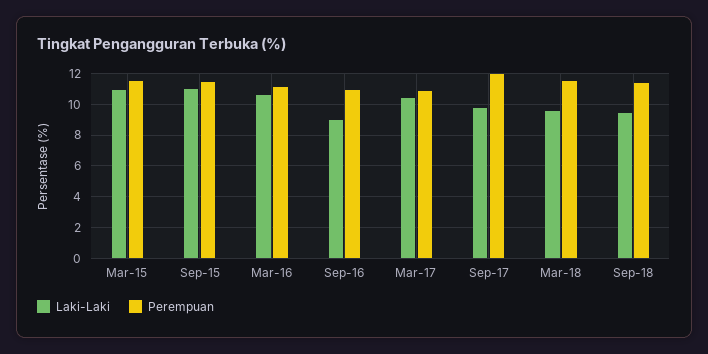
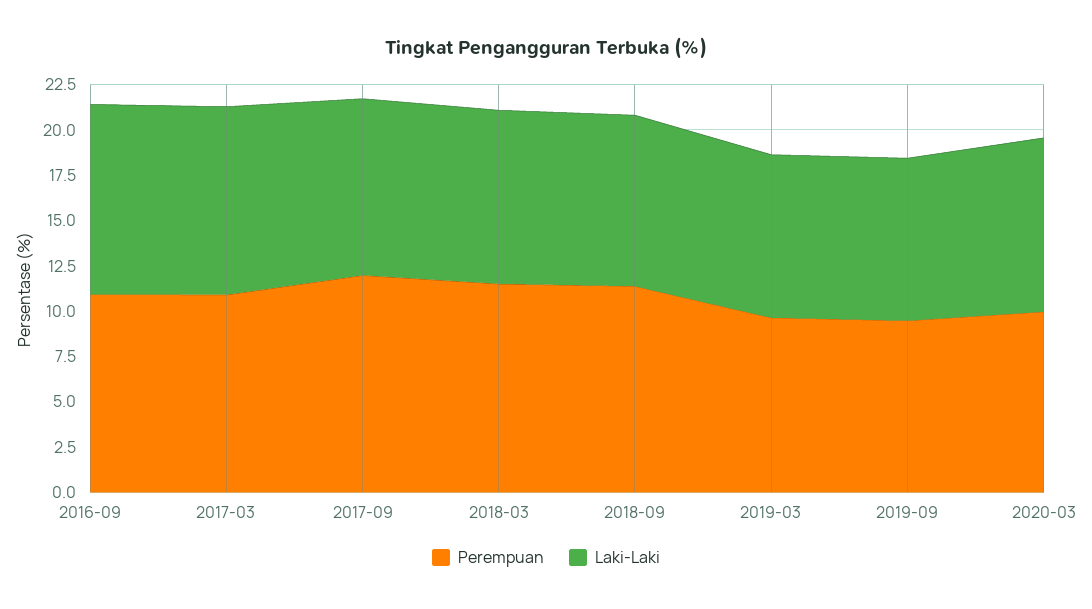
Laki-Laki, Mar-15: 11 -> none
Perempuan, Mar-15: 11.5 -> none
Laki-Laki, Sep-15: 11 -> none
Perempuan, Sep-15: 11.5 -> none
Laki-Laki, Mar-16: 10.5 -> none
Perempuan, Mar-16: 11 -> none
Laki-Laki, Sep-16: 9 -> 10.5
Perempuan, 2019-03: none -> 9.5
Laki-Laki, 2019-03: none -> 9
Perempuan, 2019-09: none -> 9.5
Laki-Laki, 2019-09: none -> 9
Perempuan, 2020-03: none -> 10
Laki-Laki, 2020-03: none -> 9.5

